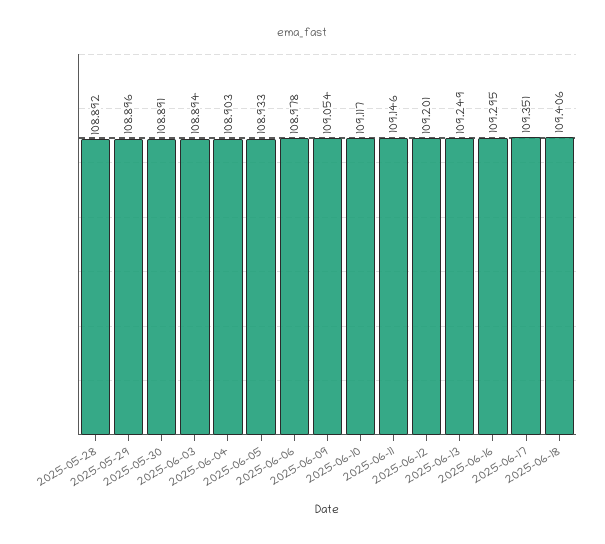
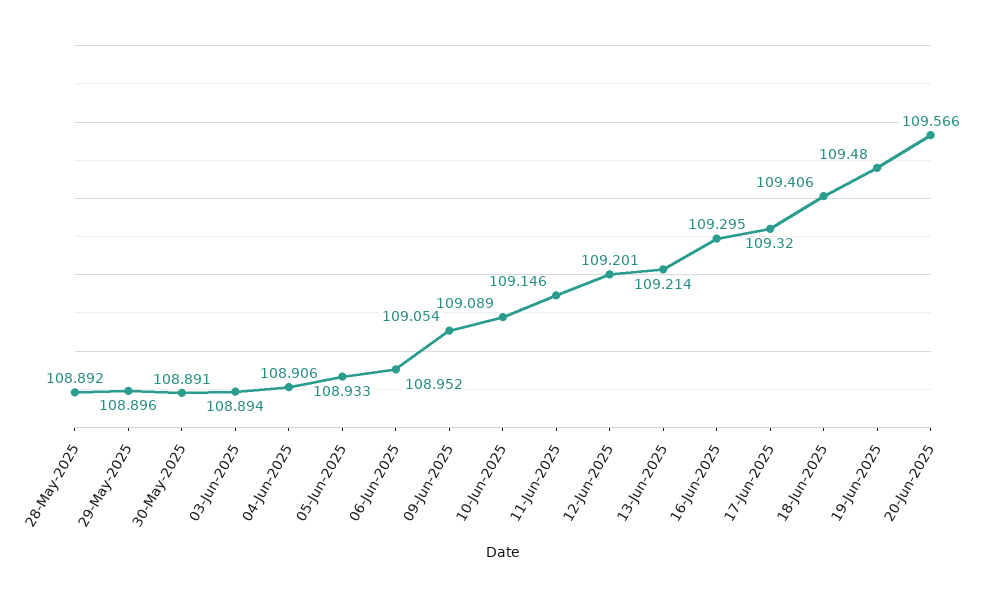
2025-06-04: 108.903 -> 108.906
2025-06-06: 108.978 -> 108.952
2025-06-10: 109.117 -> 109.089
2025-06-13: 109.249 -> 109.214
2025-06-17: 109.351 -> 109.32
19-Jun-2025: none -> 109.48
20-Jun-2025: none -> 109.566

